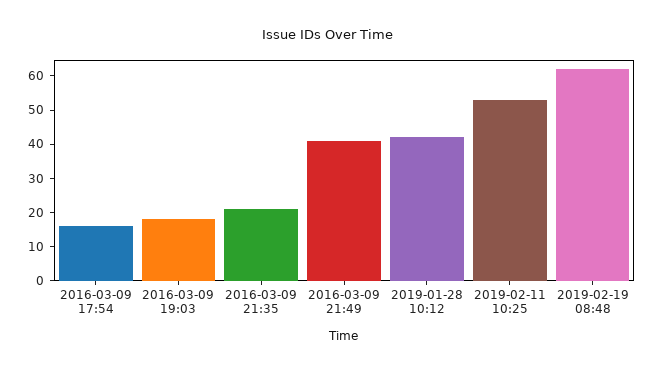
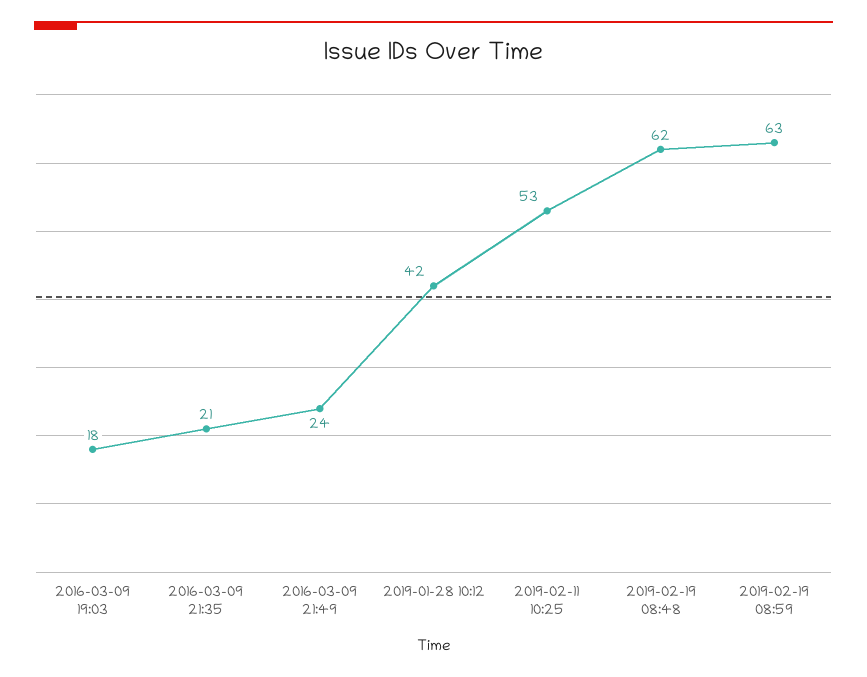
2016-03-09 17:54: 15 -> none
2016-03-09 21:49: 40 -> 24
2019-02-19 08:59: none -> 63

